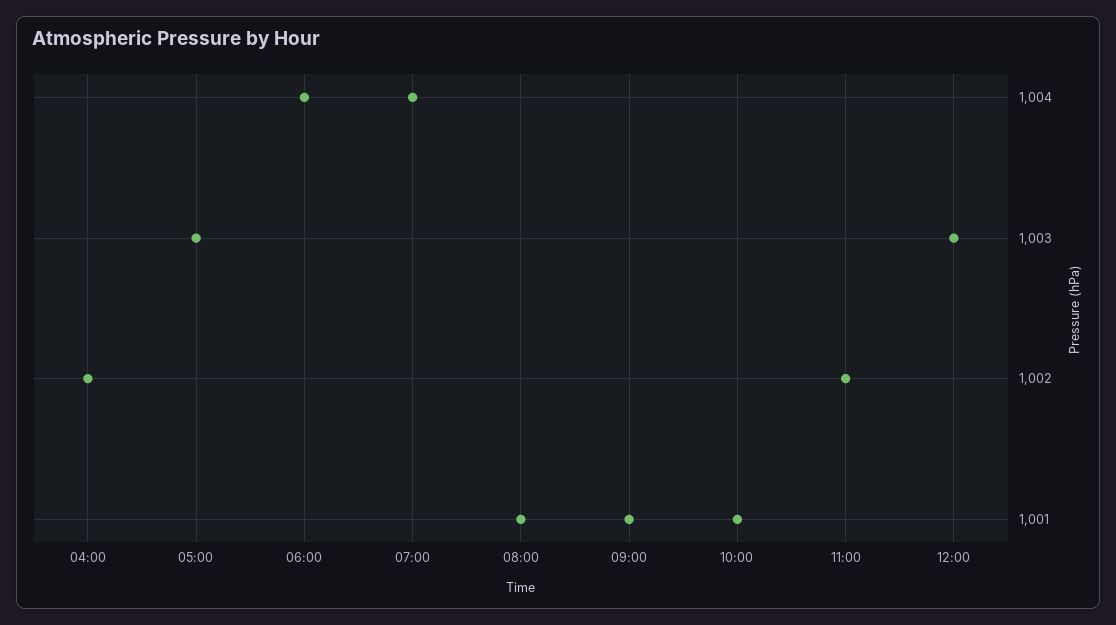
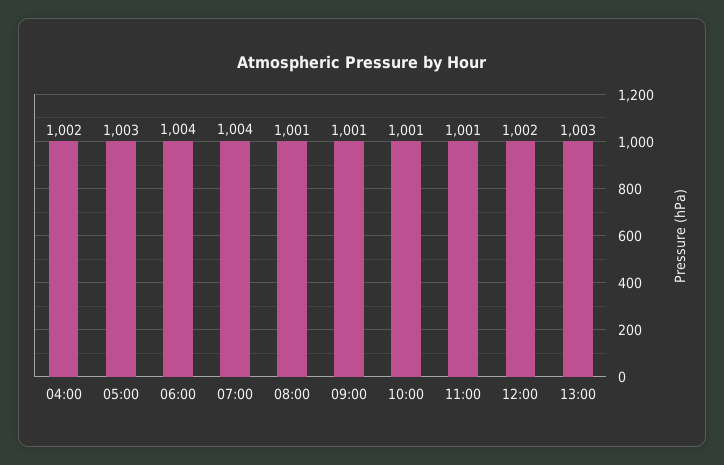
11:00: 1002 -> 1001
12:00: 1003 -> 1002
13:00: none -> 1003

